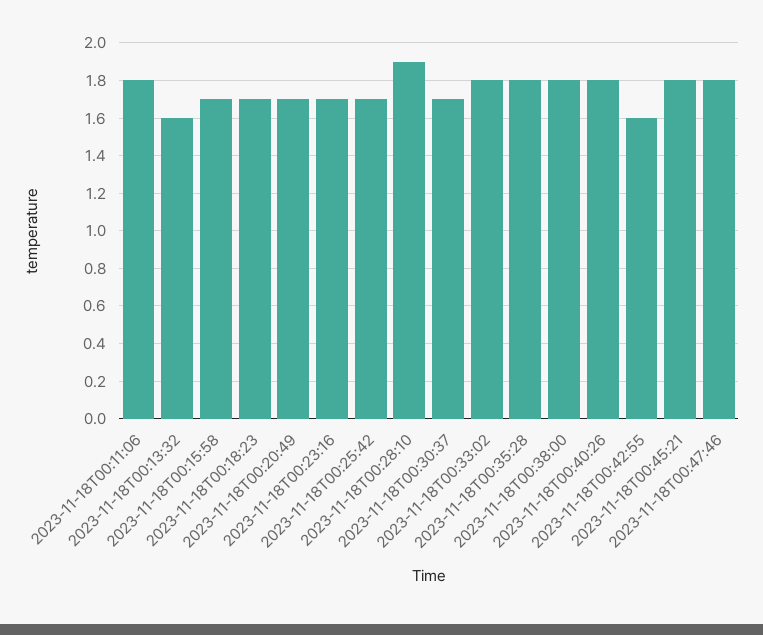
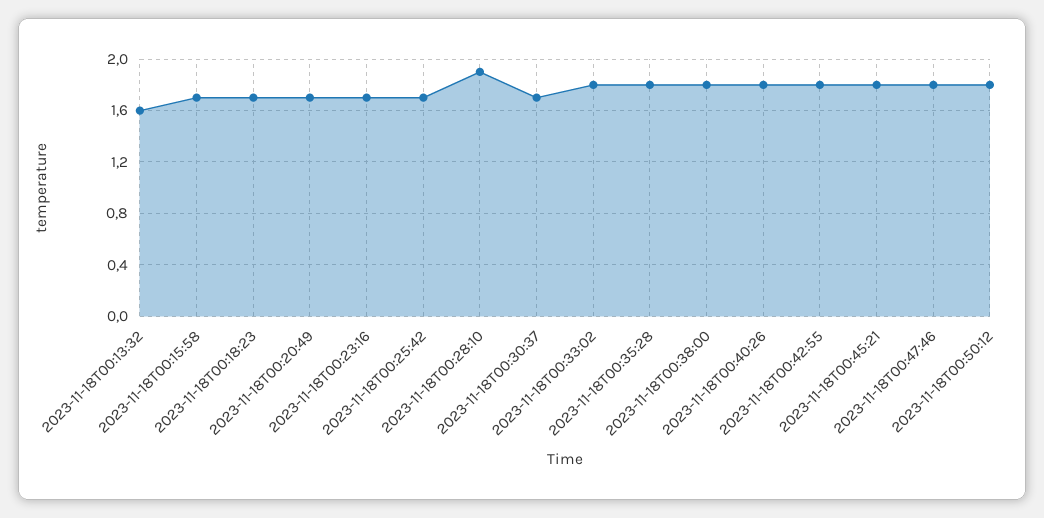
2023-11-18T00:11:06: 1.8 -> none
2023-11-18T00:42:55: 1.6 -> 1.8
2023-11-18T00:50:12: none -> 1.8

